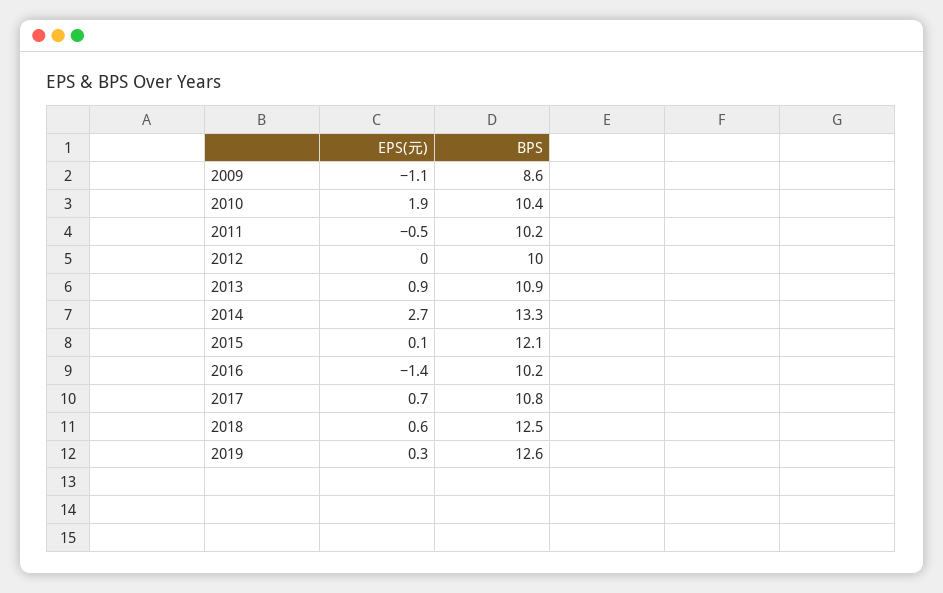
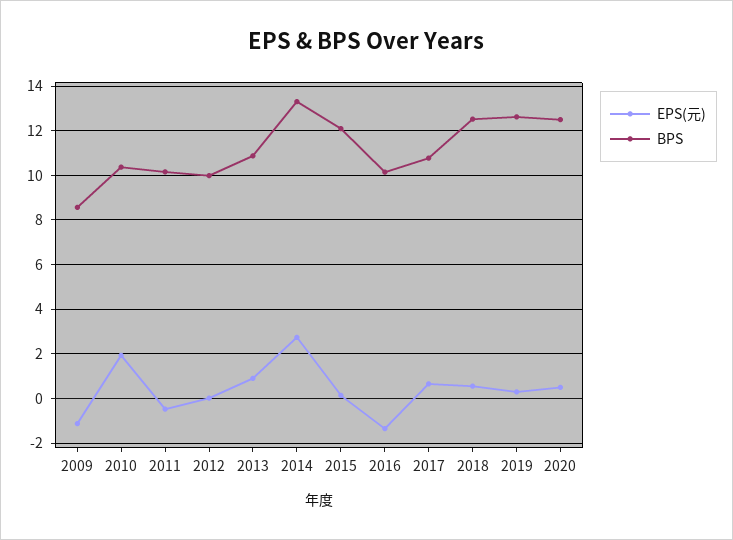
EPS(元), 2020: none -> 0.5
BPS, 2020: none -> 12.5

